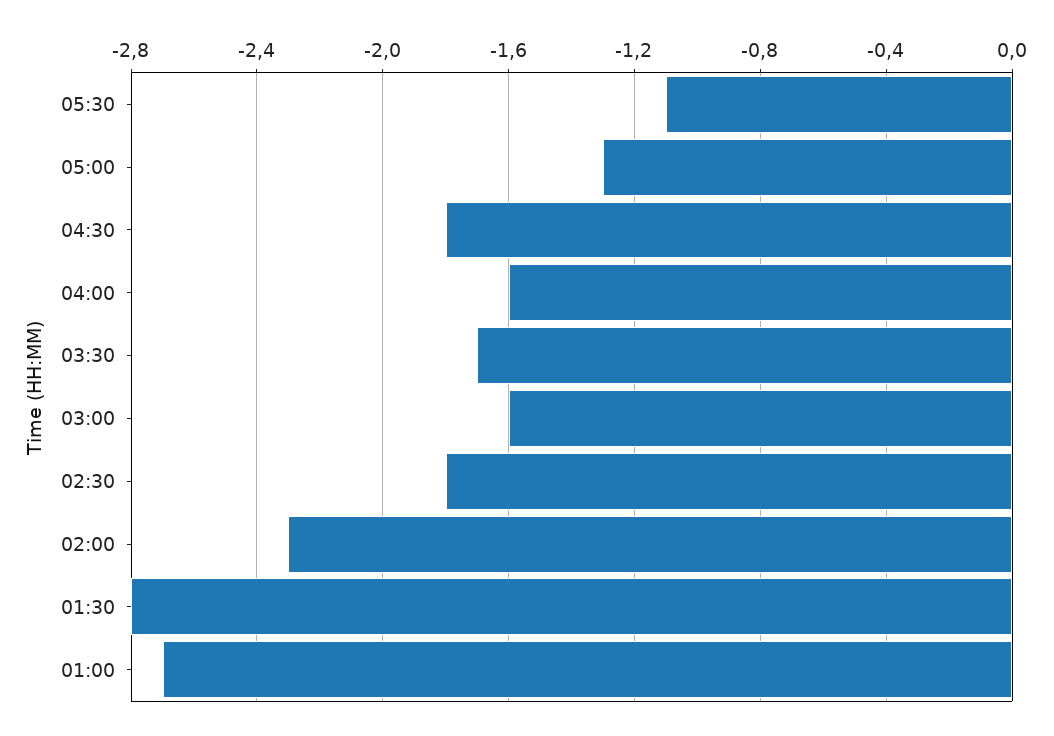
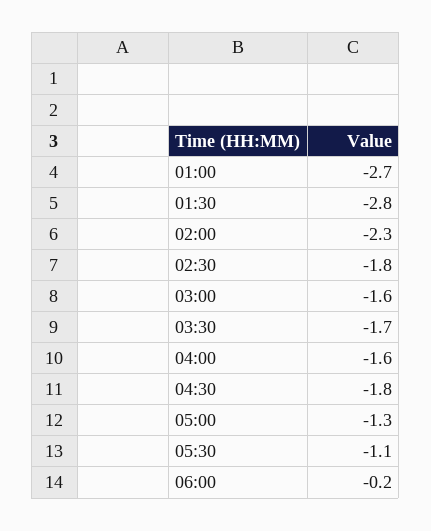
06:00: none -> -0.2

